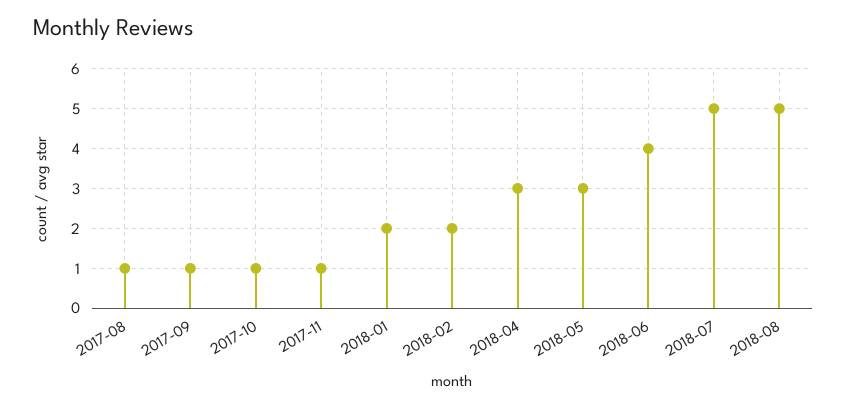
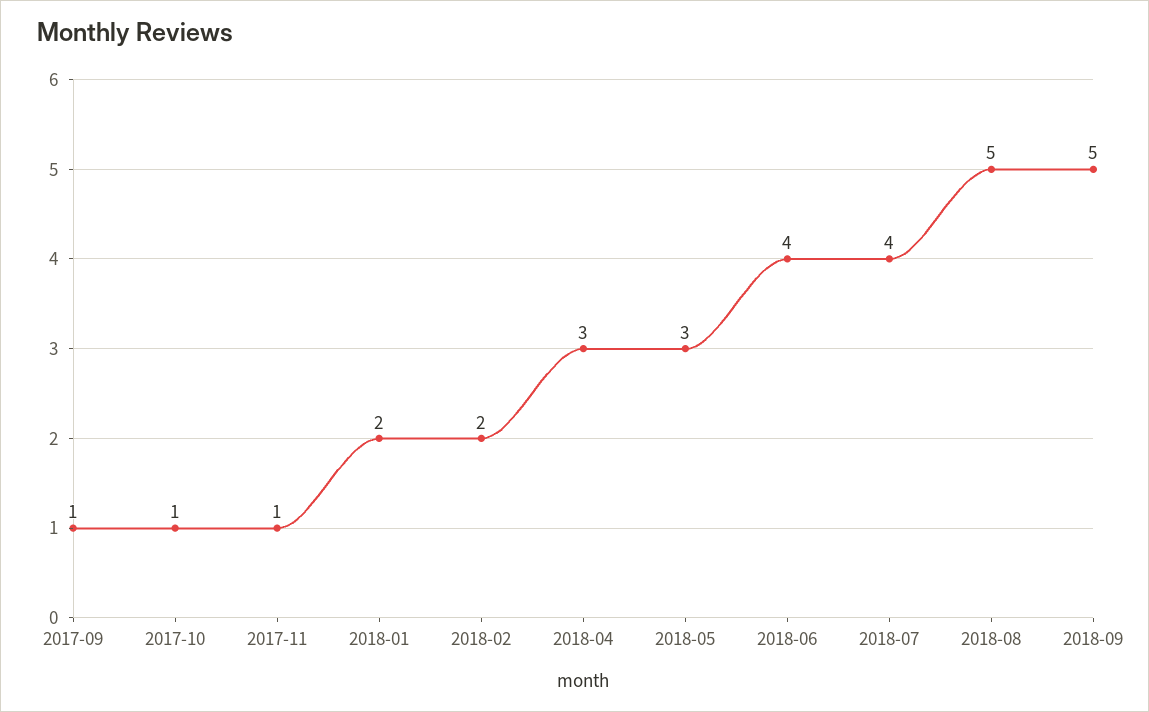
2017-08: 1 -> none
2018-07: 5 -> 4
2018-09: none -> 5

